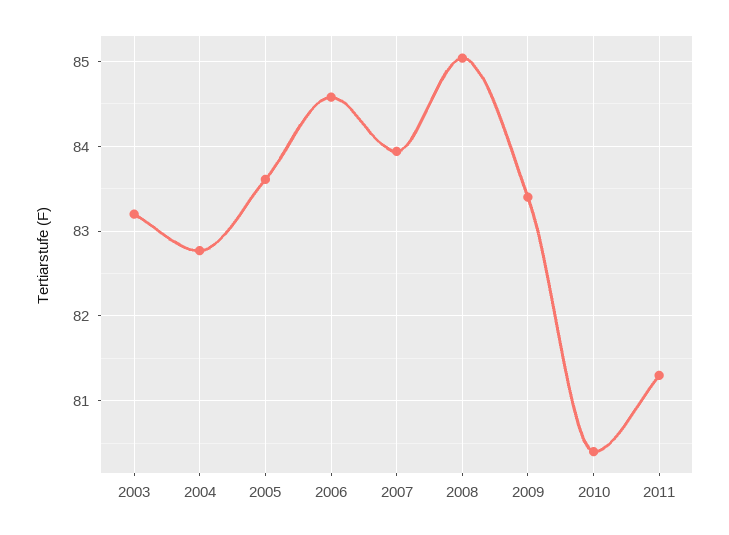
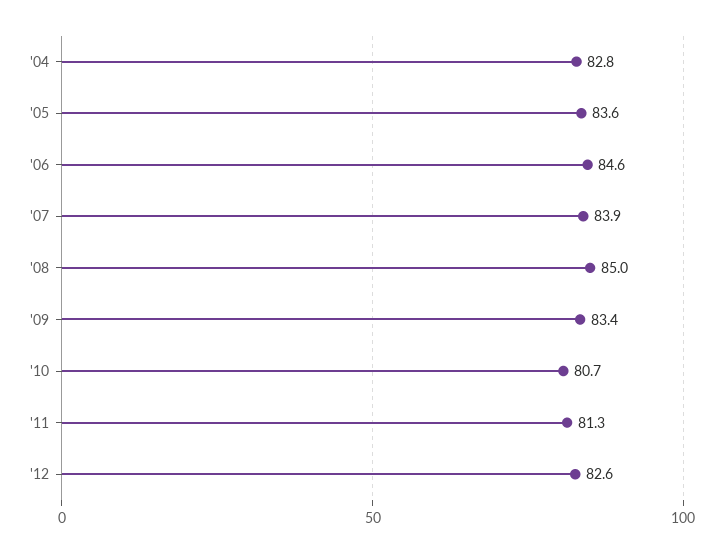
2003: 83.2 -> none
2010: 80.4 -> 80.7
'12: none -> 82.6

